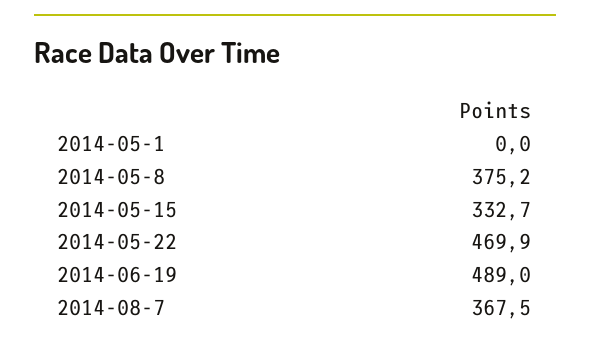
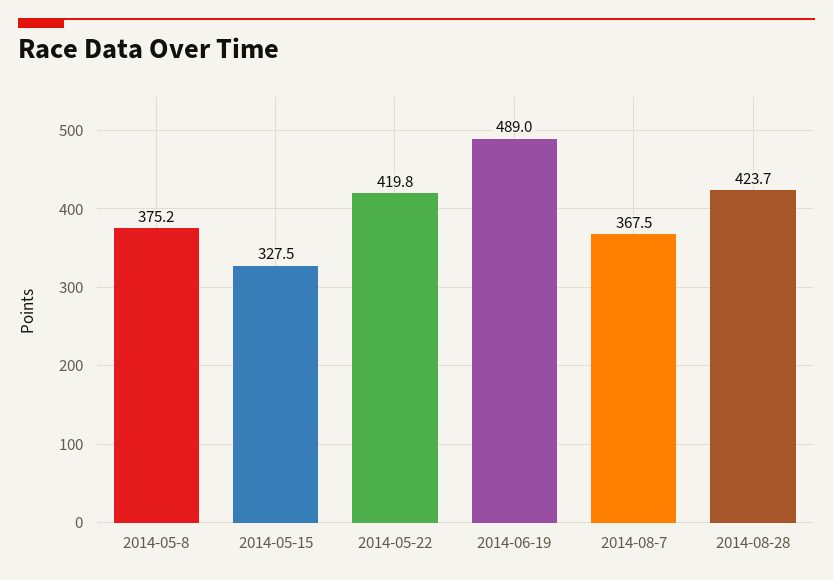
2014-05-1: 0 -> none
2014-05-15: 332.7 -> 327.5
2014-05-22: 469.9 -> 419.8
2014-08-28: none -> 423.7

